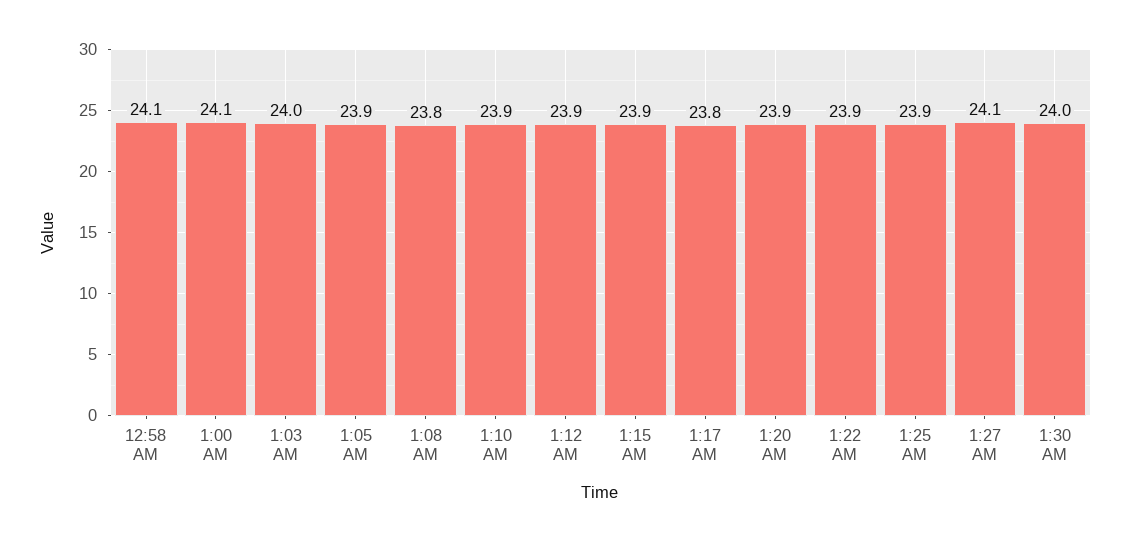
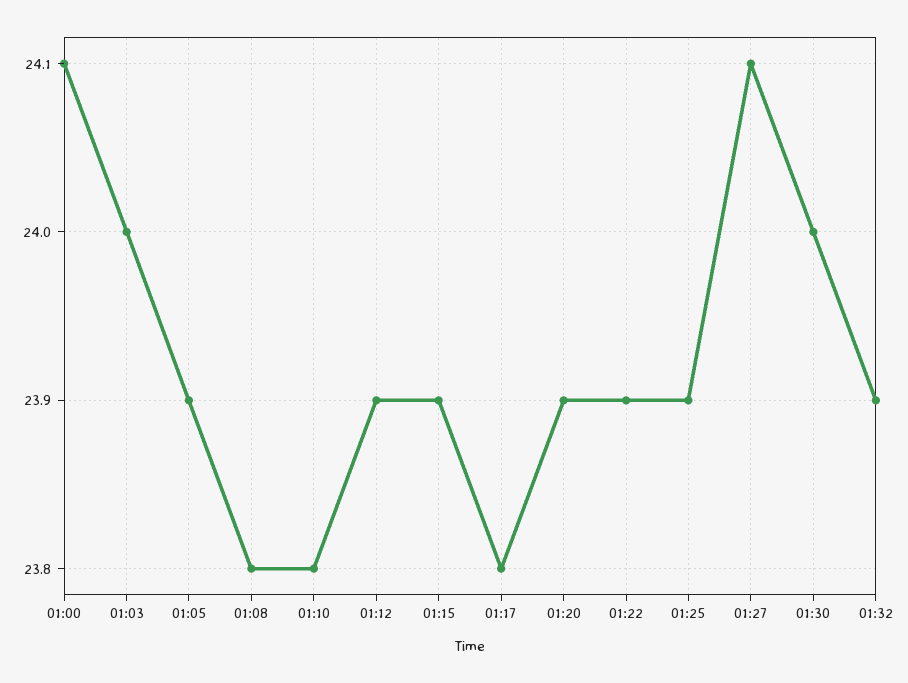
12:58 AM: 24.1 -> none
1:10 AM: 23.9 -> 23.8
01:32: none -> 23.9

